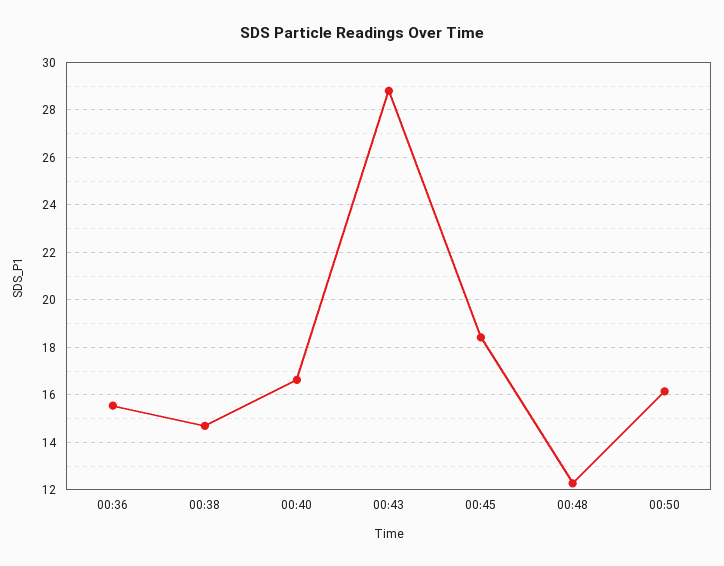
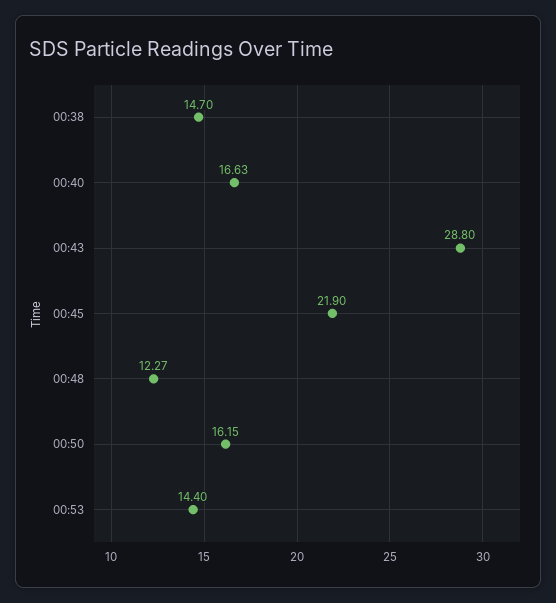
00:36: 15.5 -> none
00:45: 18.5 -> 21.9
00:53: none -> 14.4

